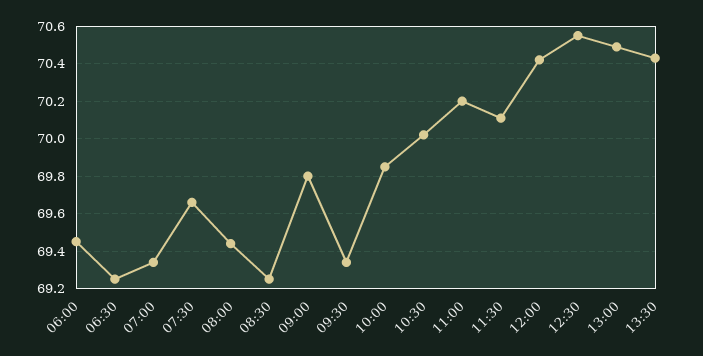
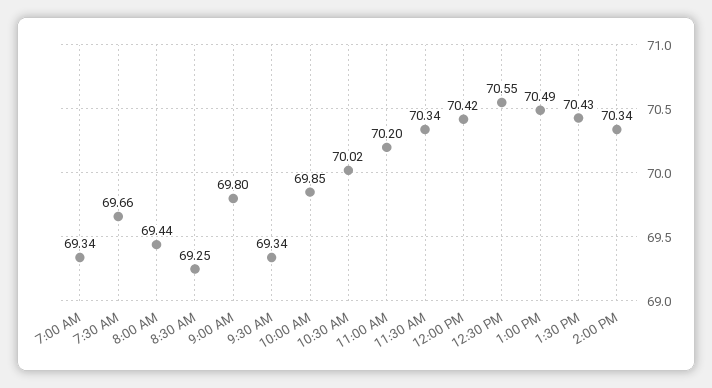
06:00: 69.45 -> none
06:30: 69.25 -> none
11:30: 70.1 -> 70.34
2:00 PM: none -> 70.34

